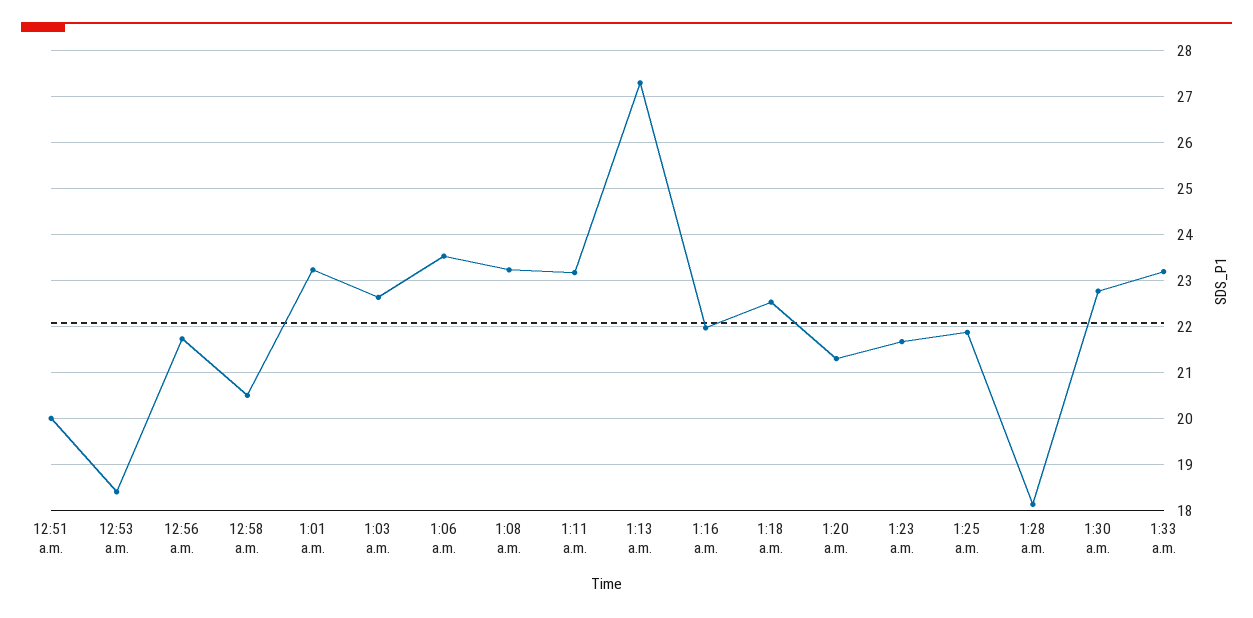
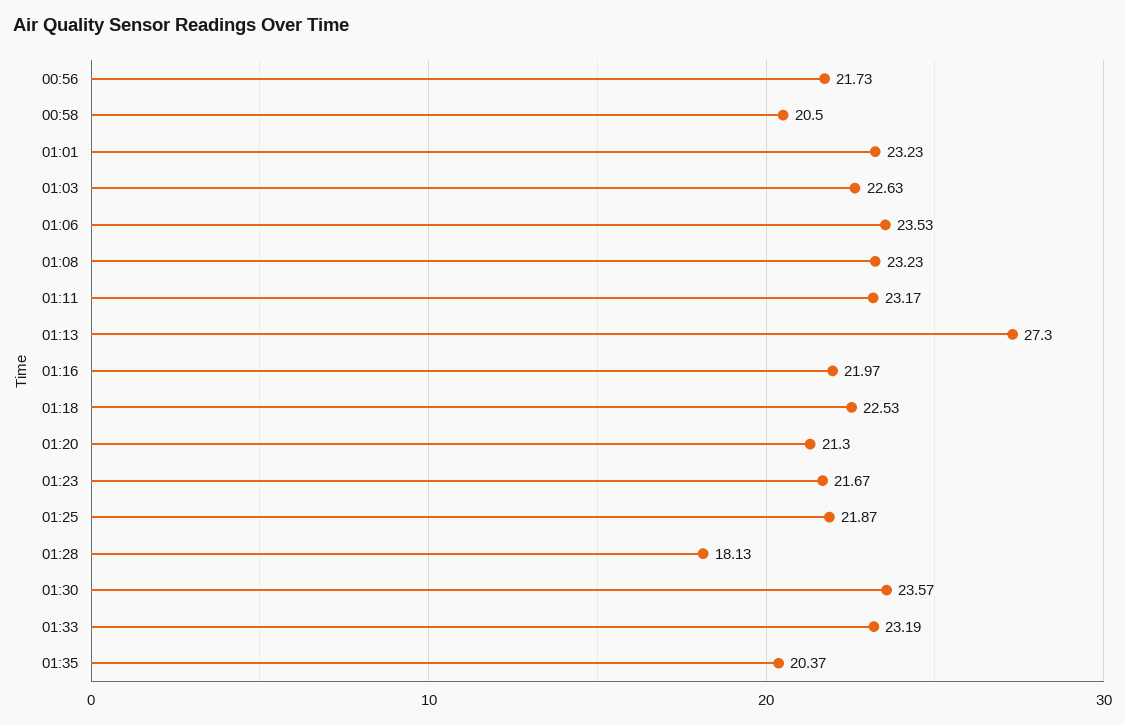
12:51 a.m.: 20 -> none
12:53 a.m.: 18.4 -> none
1:30 a.m.: 22.8 -> 23.57
01:35: none -> 20.37

